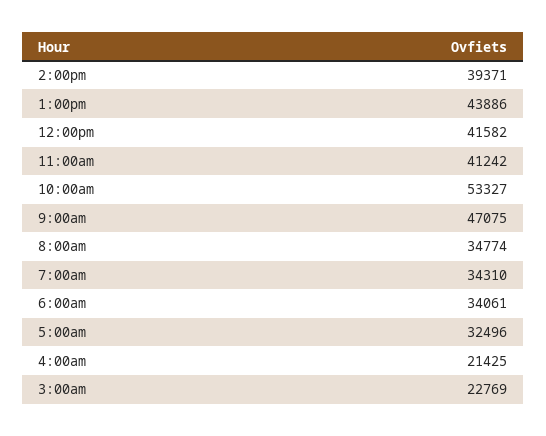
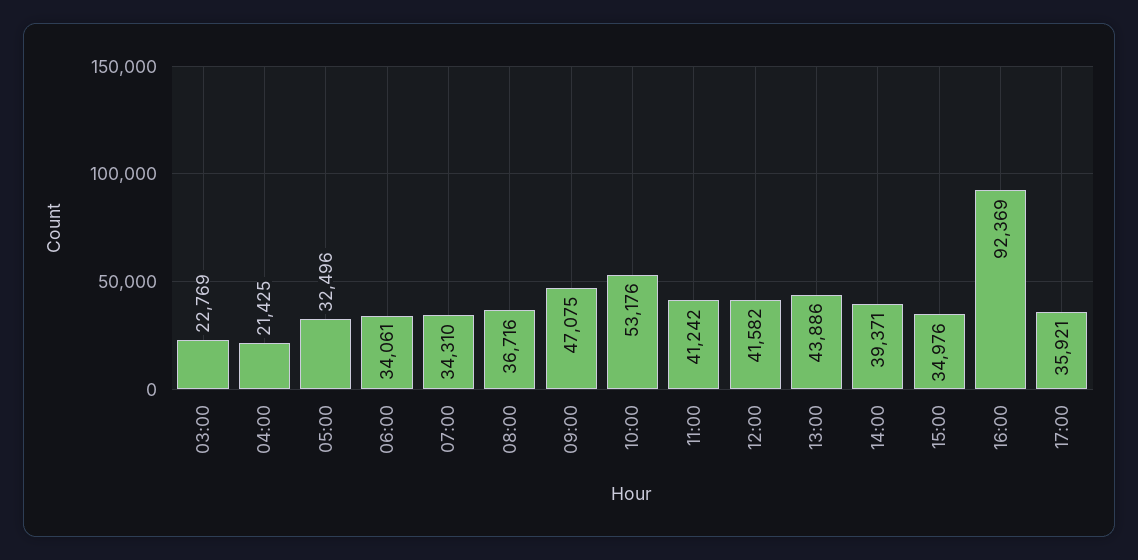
10:00am: 53327 -> 53176
8:00am: 34774 -> 36716
15:00: none -> 34976
16:00: none -> 92369
17:00: none -> 35921

